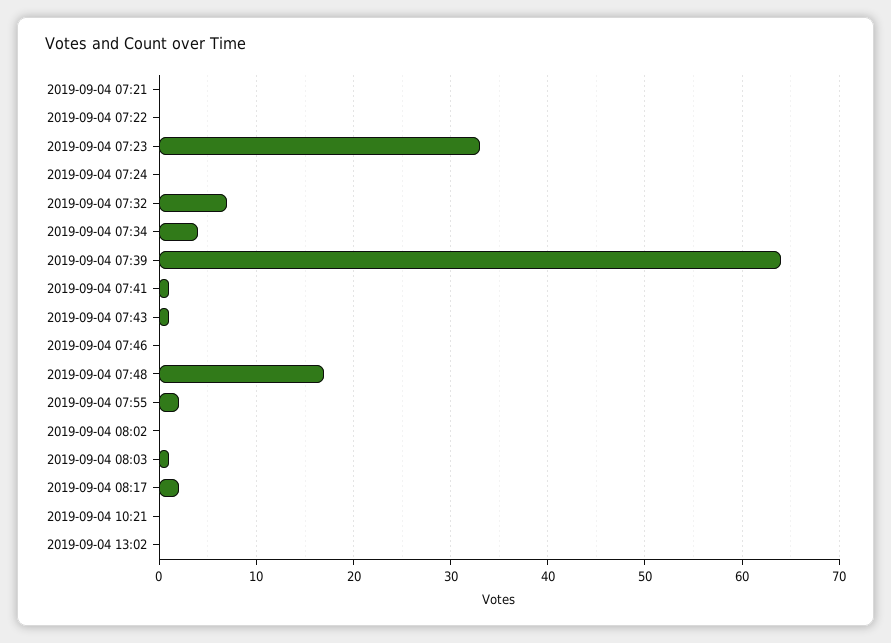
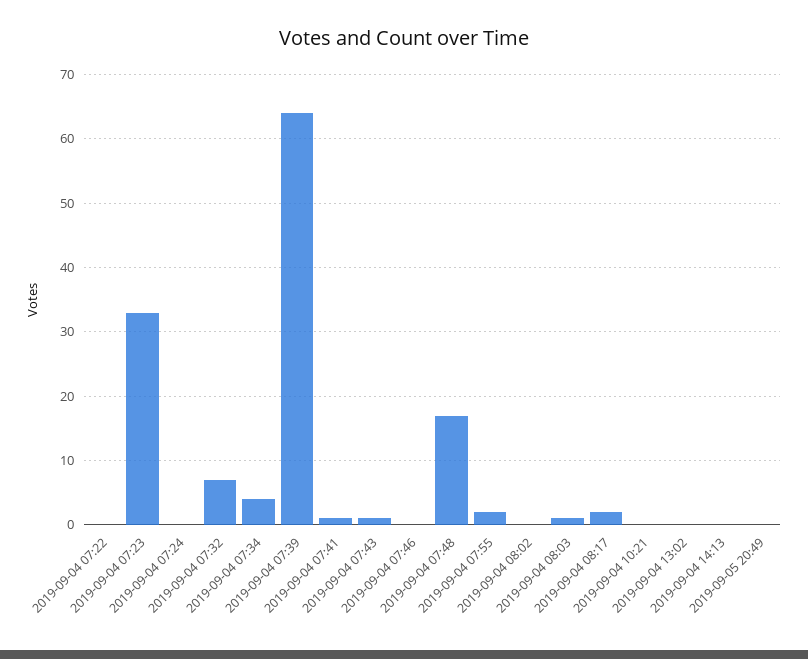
2019-09-04 07:21: 0 -> none
2019-09-04 14:13: none -> 0
2019-09-05 20:49: none -> 0

